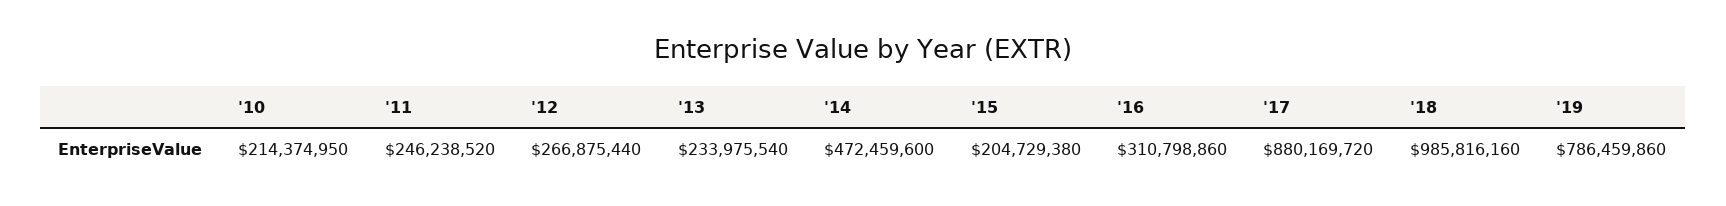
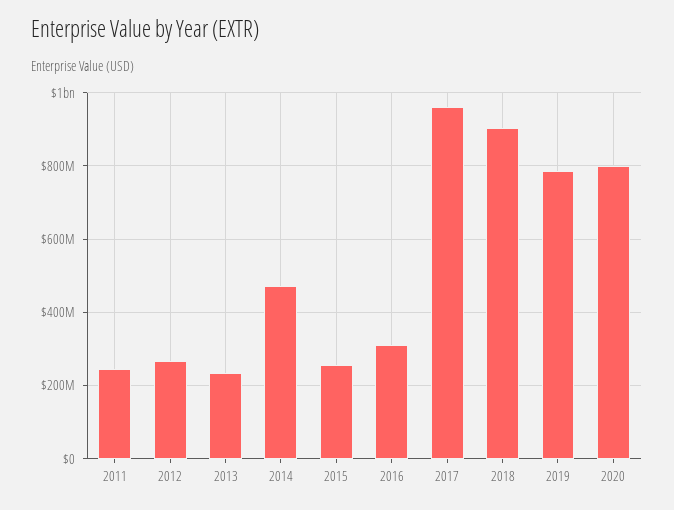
'10: 214374950 -> none
'15: 204729380 -> 260000000
'17: 880169720 -> 960000000
'18: 985816160 -> 900000000
2020: none -> 800000000

